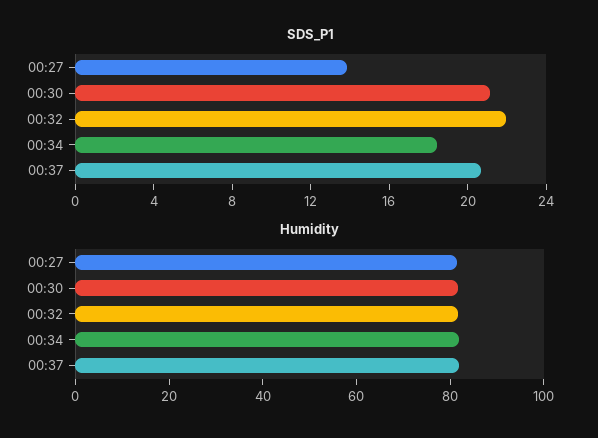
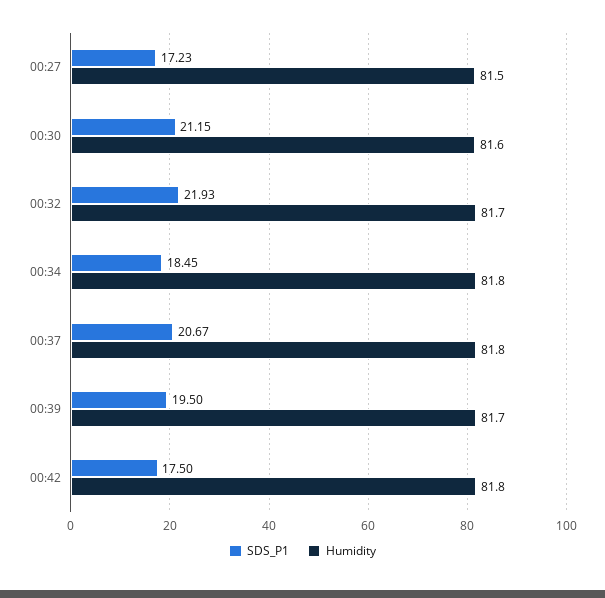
SDS_P1, 00:27: 14 -> 17.23
SDS_P1, 00:39: none -> 19.5
Humidity, 00:39: none -> 81.7
SDS_P1, 00:42: none -> 17.5
Humidity, 00:42: none -> 81.8

